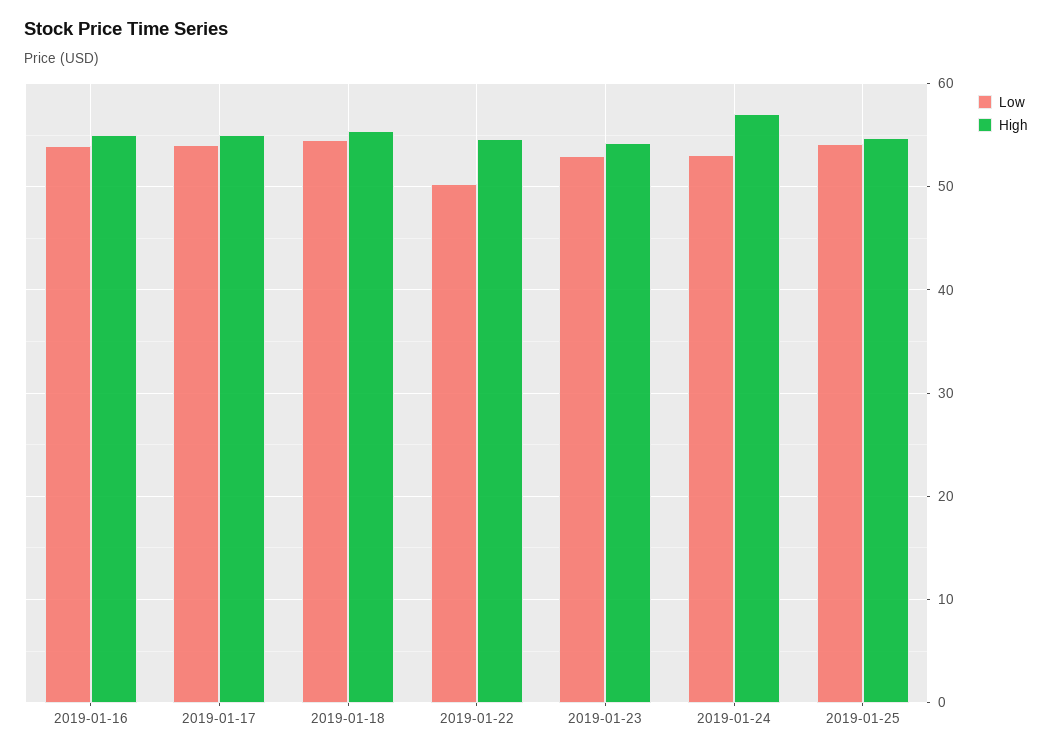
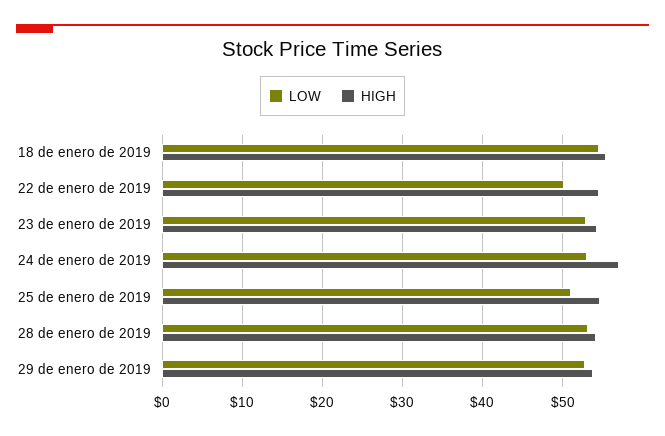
Low, 2019-01-16: 54 -> none
High, 2019-01-16: 55 -> none
Low, 2019-01-17: 54 -> none
High, 2019-01-17: 55 -> none
Low, 2019-01-25: 54 -> 51
Low, 28 de enero de 2019: none -> 53
High, 28 de enero de 2019: none -> 54
Low, 29 de enero de 2019: none -> 53
High, 29 de enero de 2019: none -> 54

